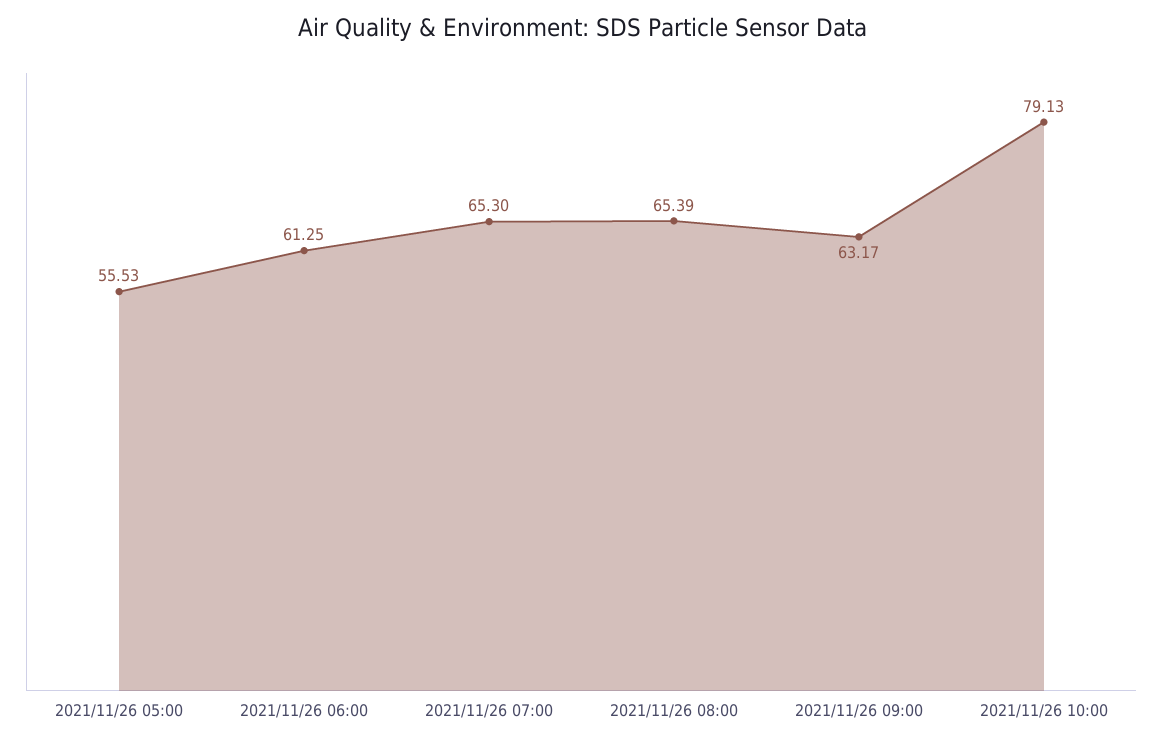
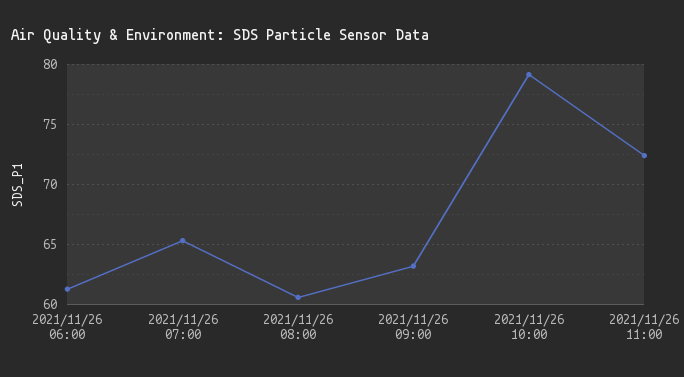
2021/11/26 05:00: 55.53 -> none
2021/11/26 08:00: 65.39 -> 60.5
2021/11/26 11:00: none -> 72.5

